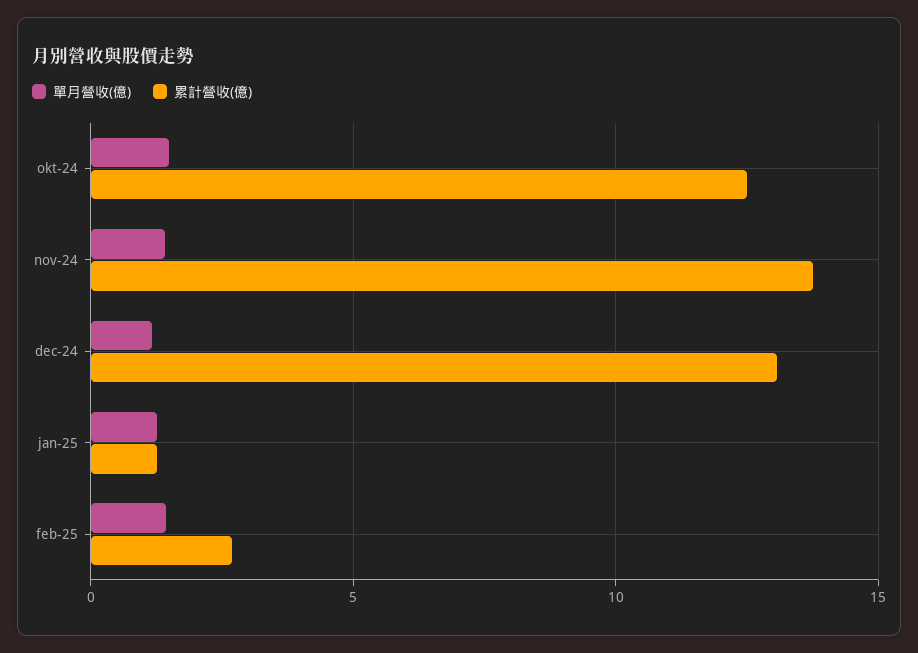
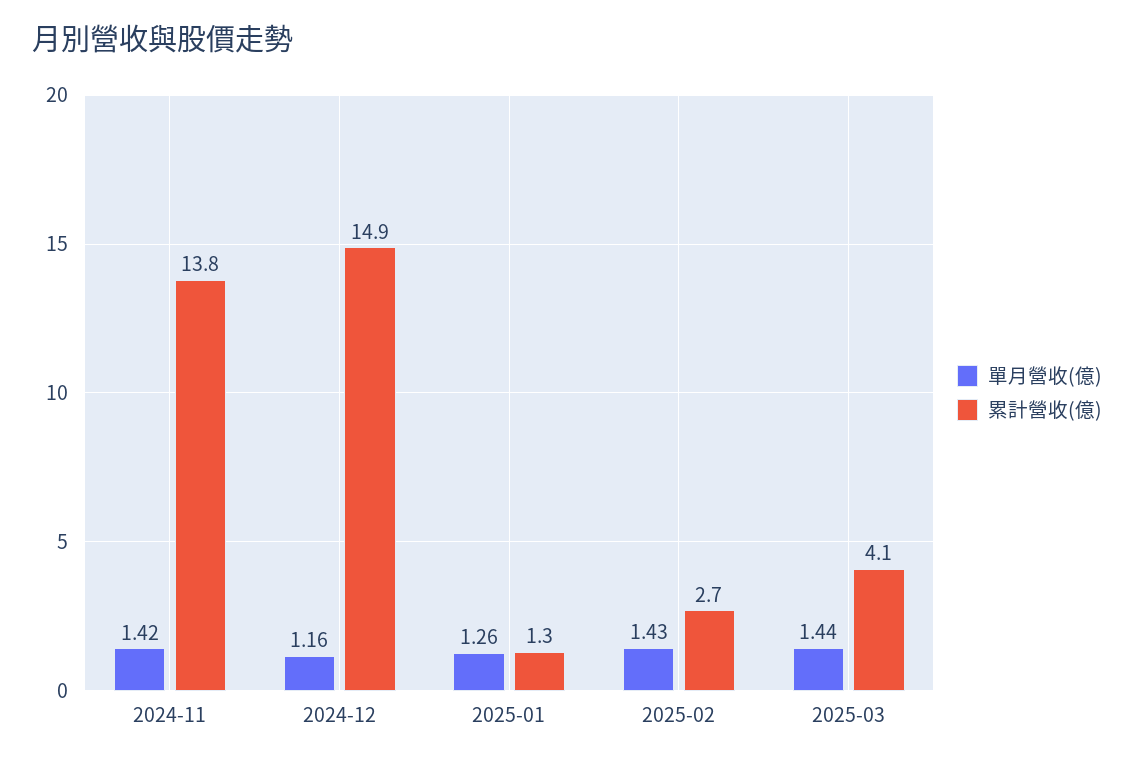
單月營收(億), okt-24: 1.5 -> none
累計營收(億), okt-24: 12.5 -> none
累計營收(億), dec-24: 13 -> 14.9
單月營收(億), 2025-03: none -> 1.44
累計營收(億), 2025-03: none -> 4.1

